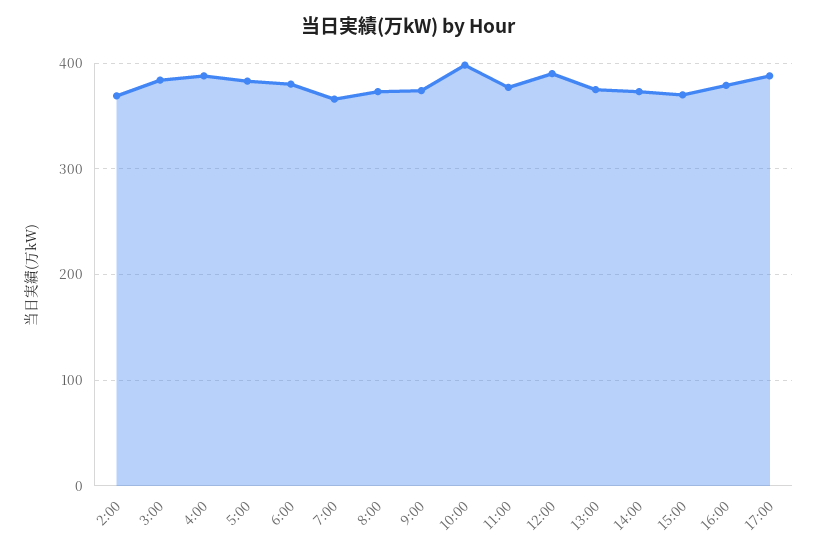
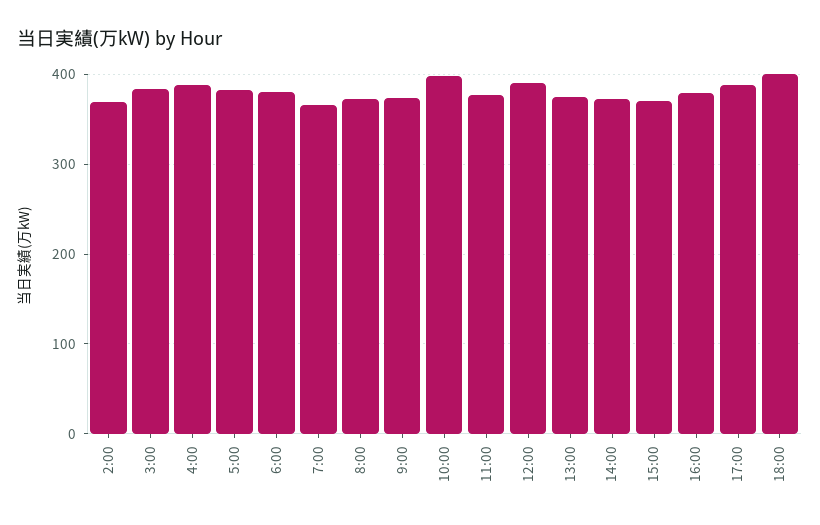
18:00: none -> 400

